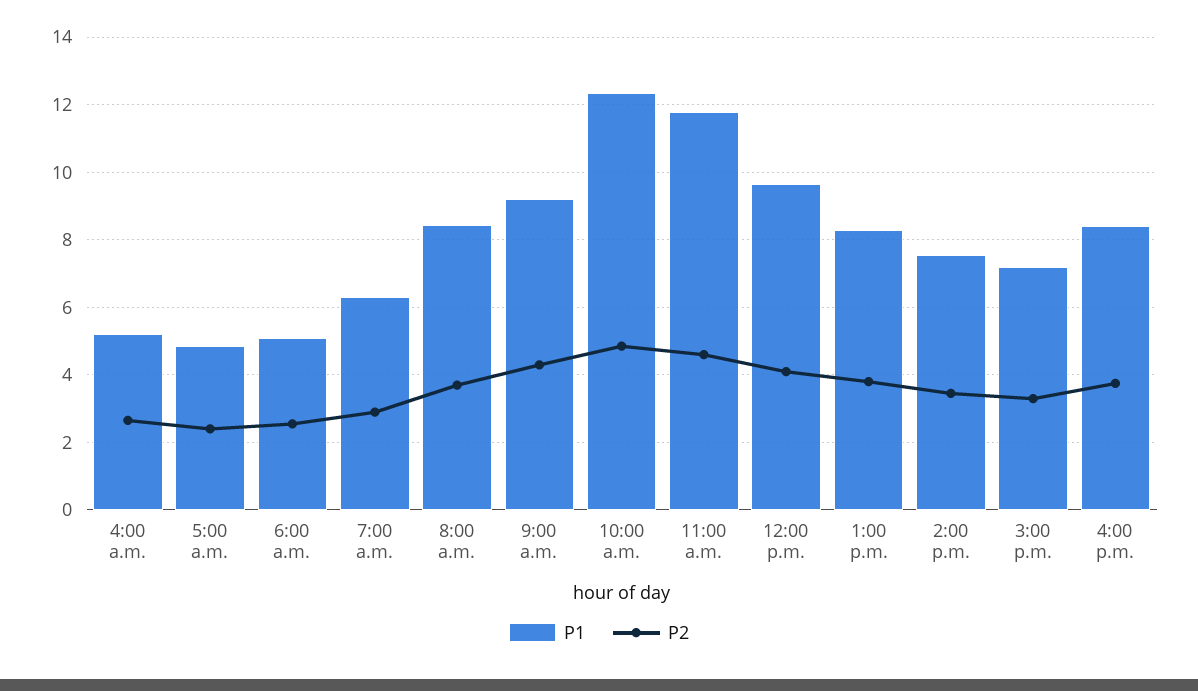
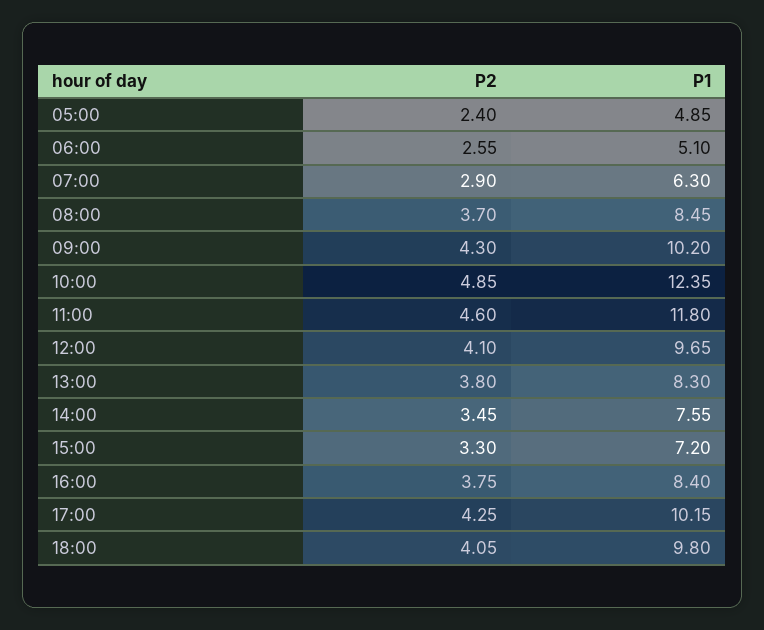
P1, 4:00 a.m.: 5.2 -> none
P2, 4:00 a.m.: 2.6 -> none
P1, 9:00 a.m.: 9.2 -> 10.2
P2, 17:00: none -> 4.25
P1, 17:00: none -> 10.15
P2, 18:00: none -> 4.05
P1, 18:00: none -> 9.8

